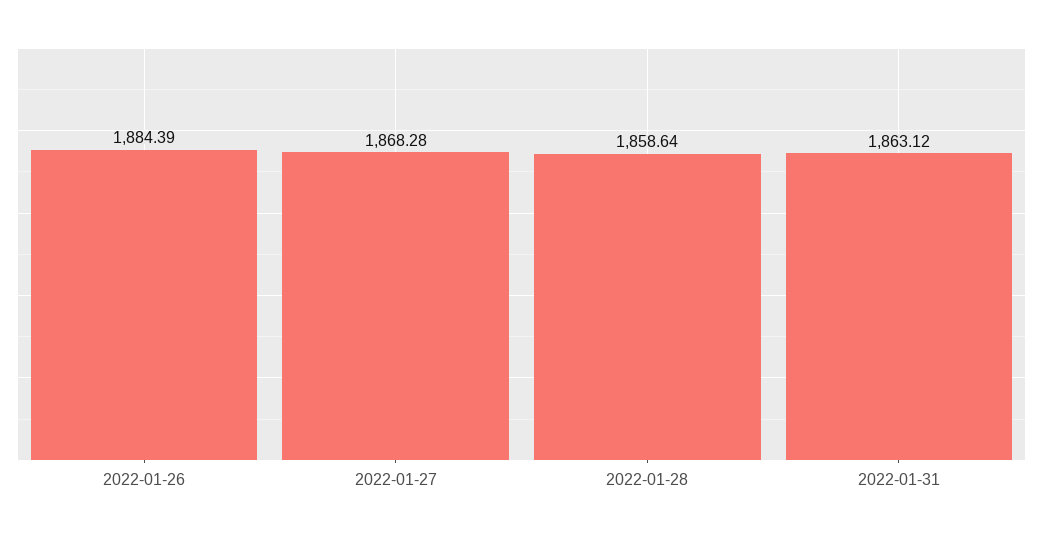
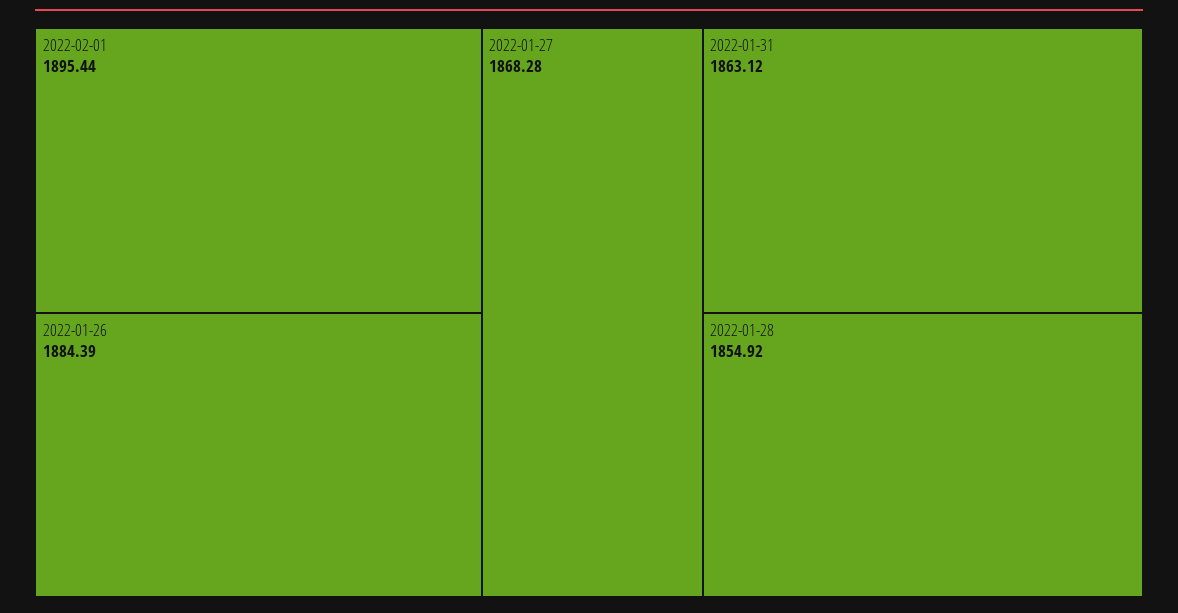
2022-01-28: 1858.64 -> 1854.92
2022-02-01: none -> 1895.44

